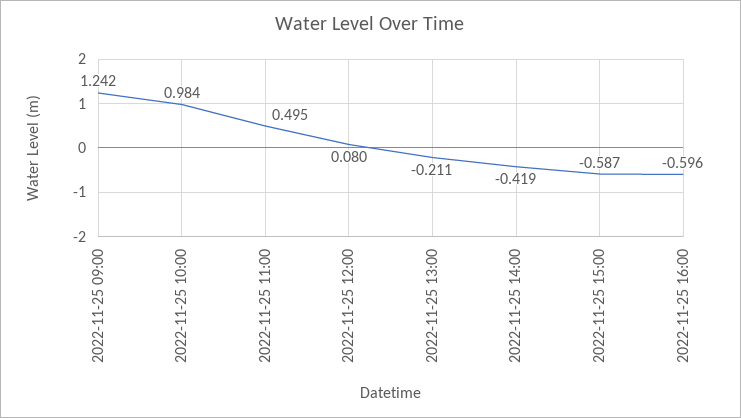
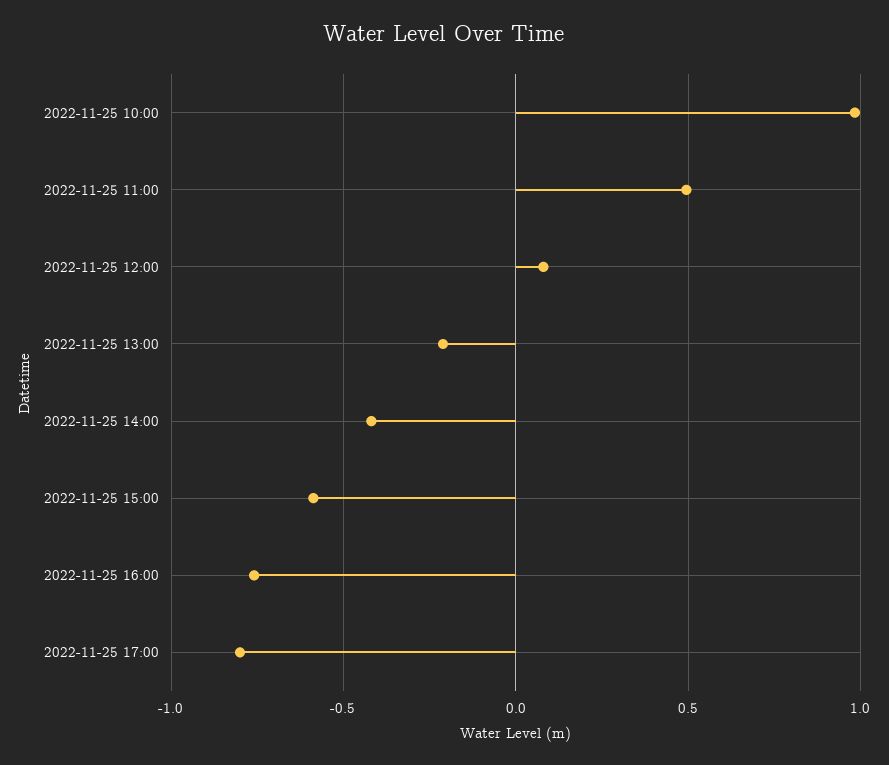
2022-11-25 09:00: 1.242 -> none
2022-11-25 16:00: -0.596 -> -0.75
2022-11-25 17:00: none -> -0.8

